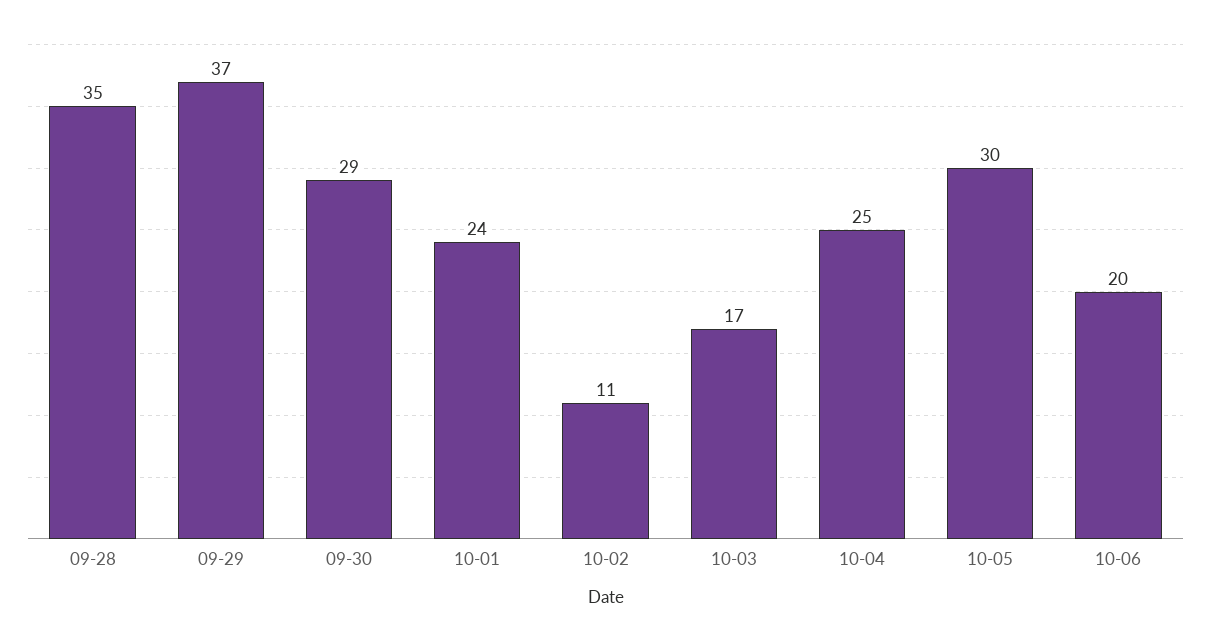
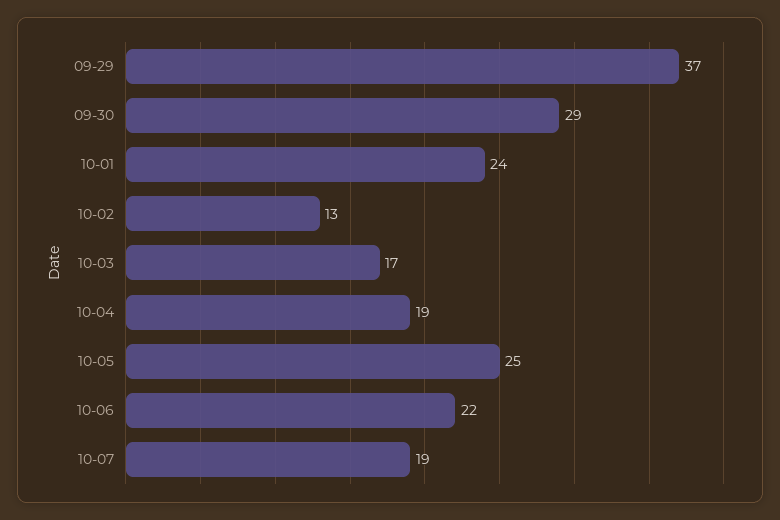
09-28: 35 -> none
10-02: 11 -> 13
10-04: 25 -> 19
10-05: 30 -> 25
10-06: 20 -> 22
10-07: none -> 19

